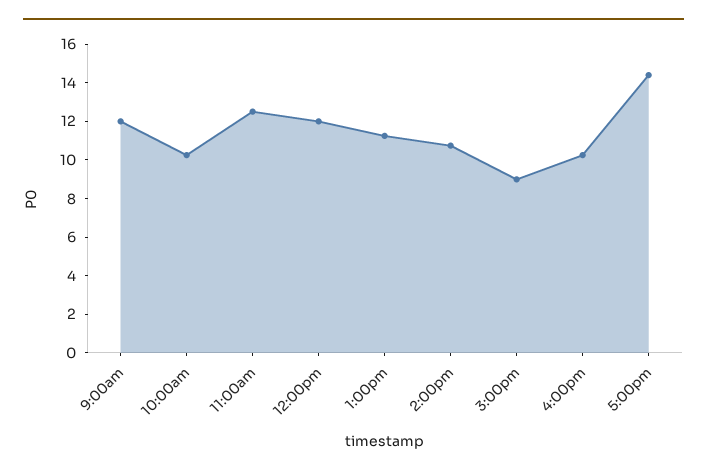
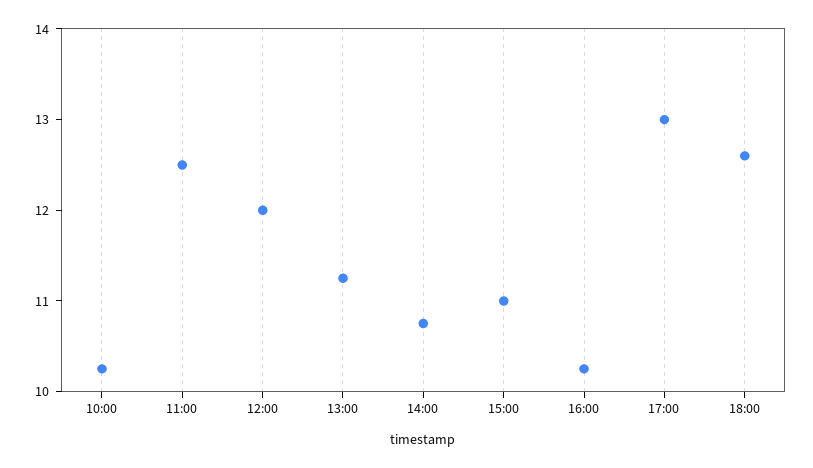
9:00am: 12 -> none
3:00pm: 9 -> 11
5:00pm: 14.5 -> 13
18:00: none -> 12.6

